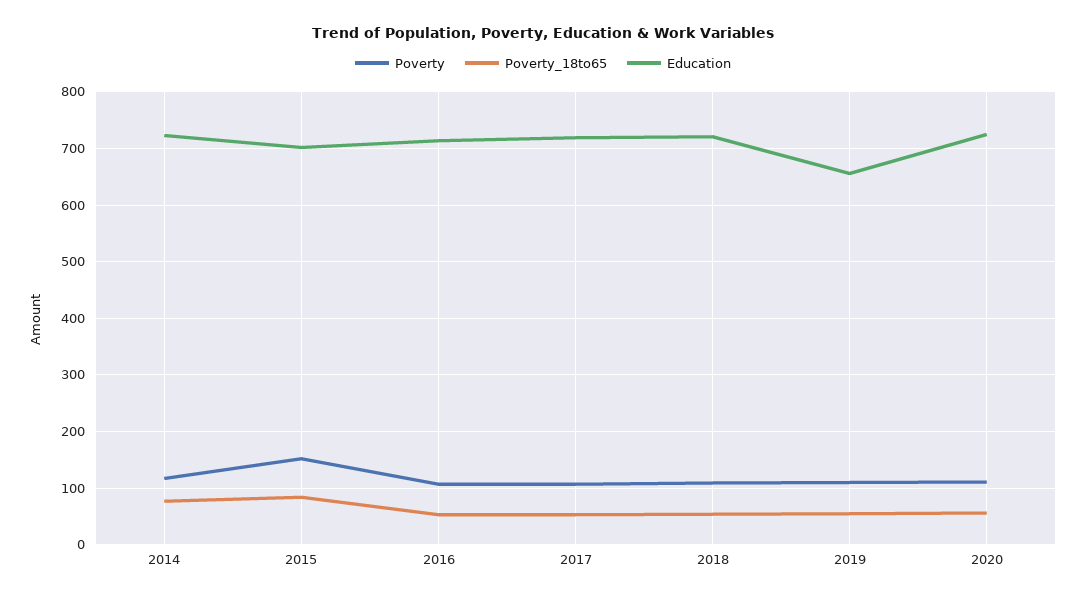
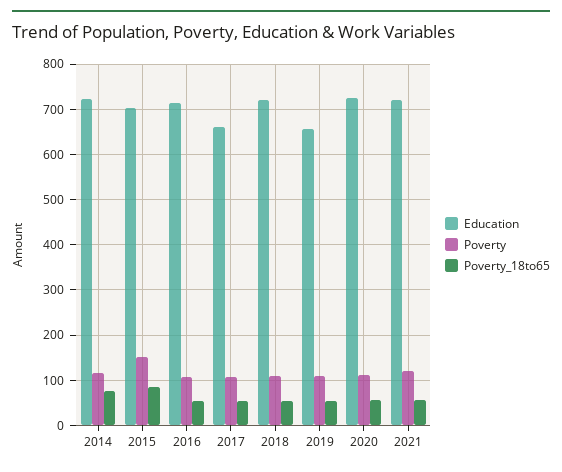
Education, 2017: 720 -> 660
Education, 2021: none -> 720
Poverty, 2021: none -> 120
Poverty_18to65, 2021: none -> 60

